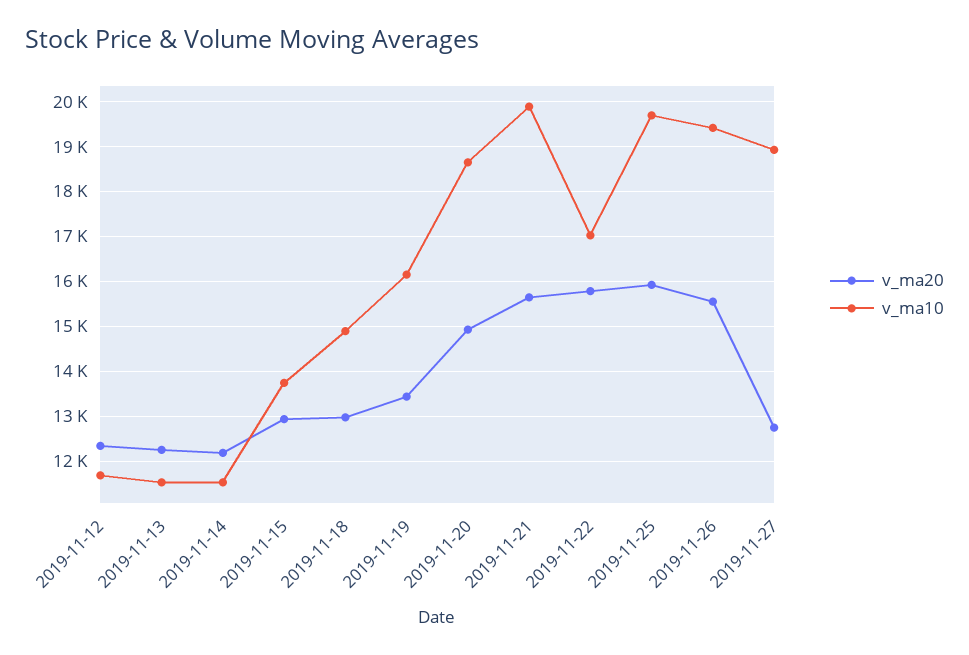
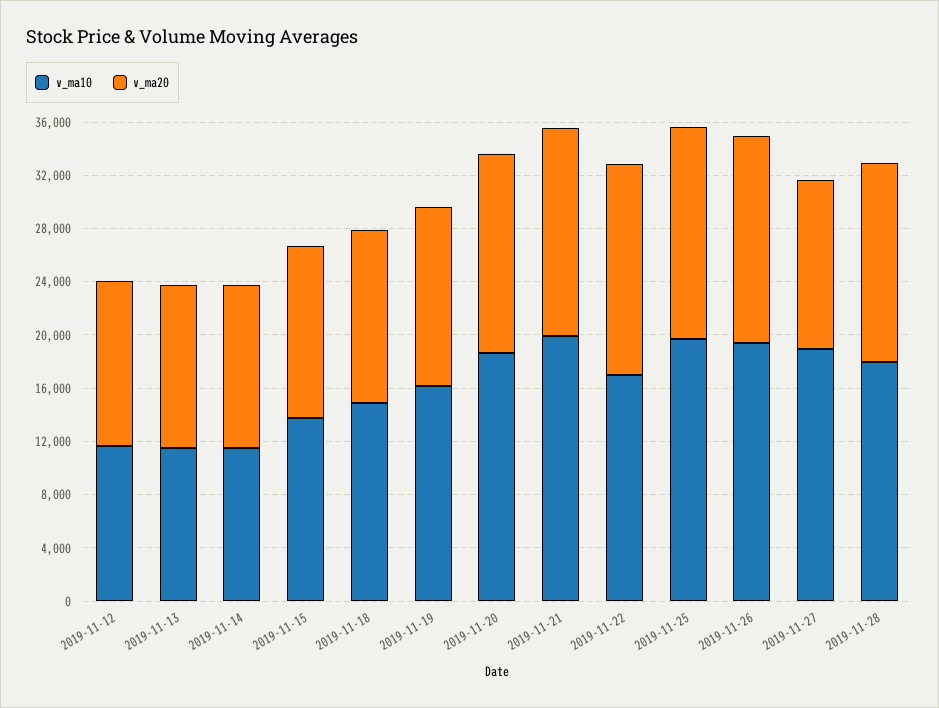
v_ma10, 2019-11-28: none -> 18000
v_ma20, 2019-11-28: none -> 15000

